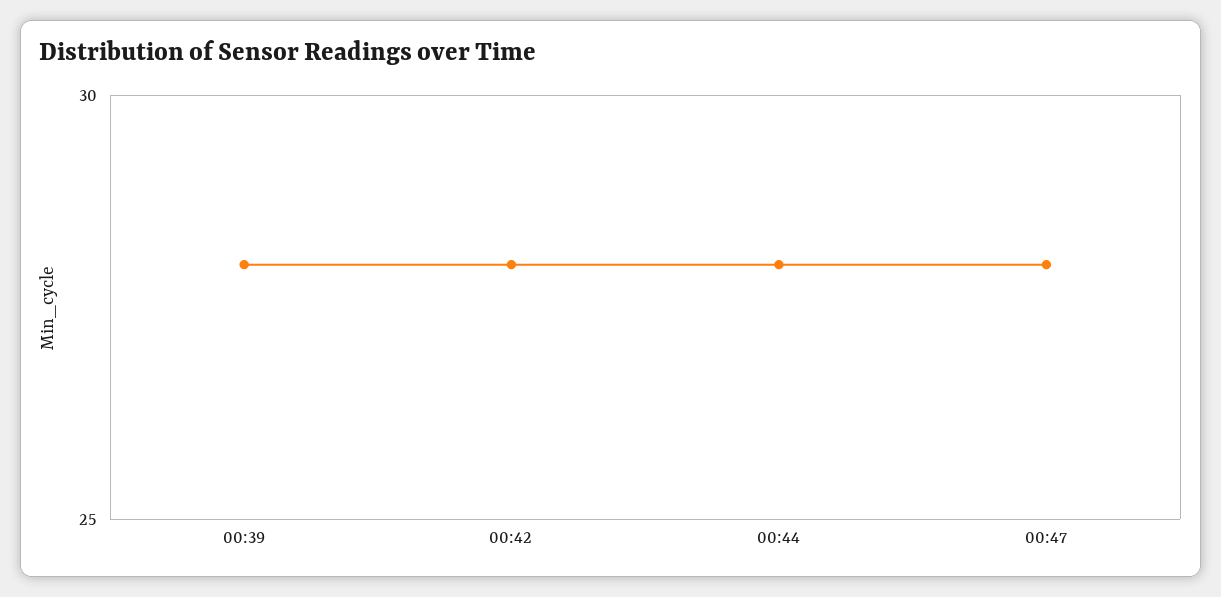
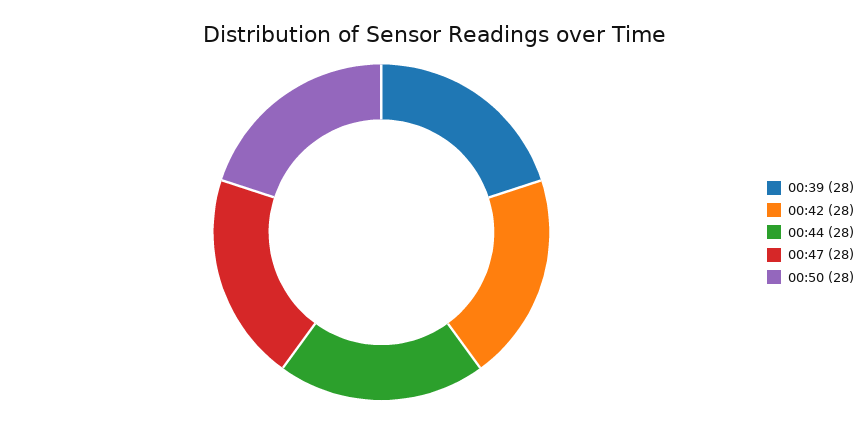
00:50: none -> 28

